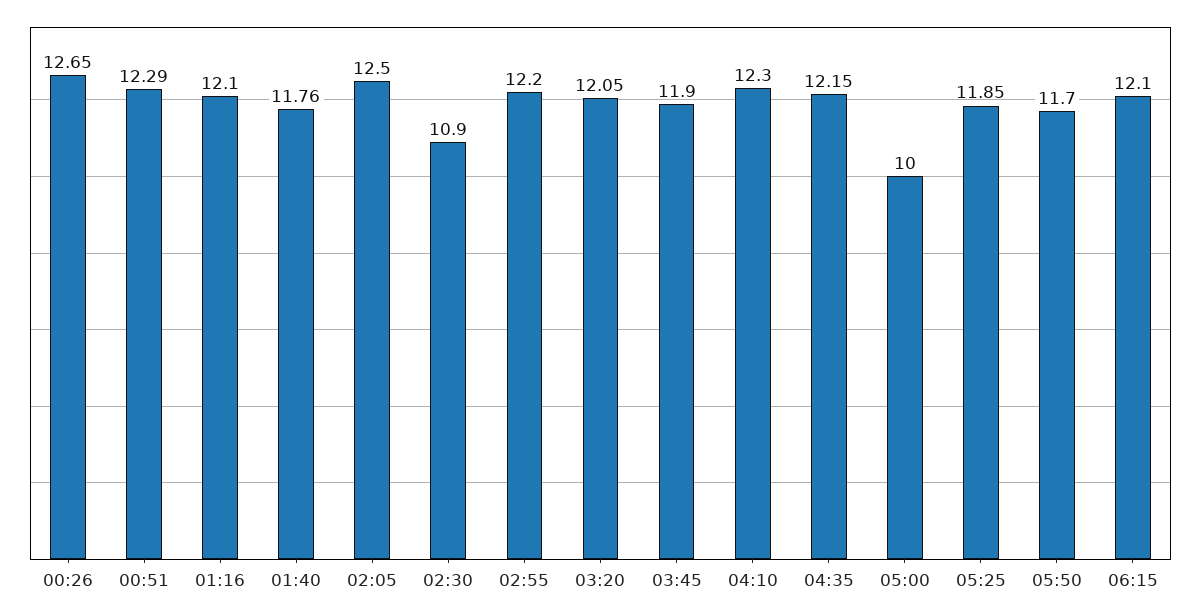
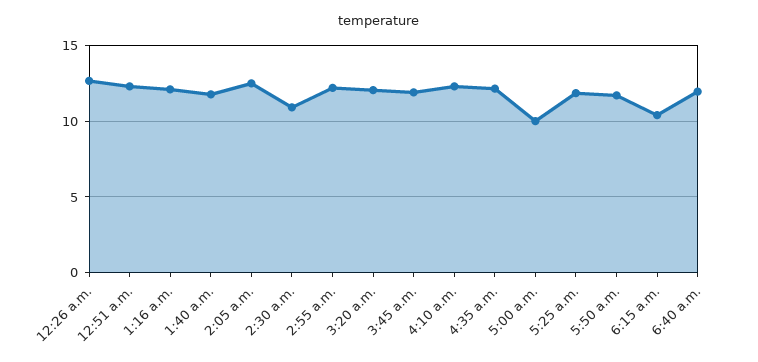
06:15: 12.1 -> 10.5
6:40 a.m.: none -> 12

